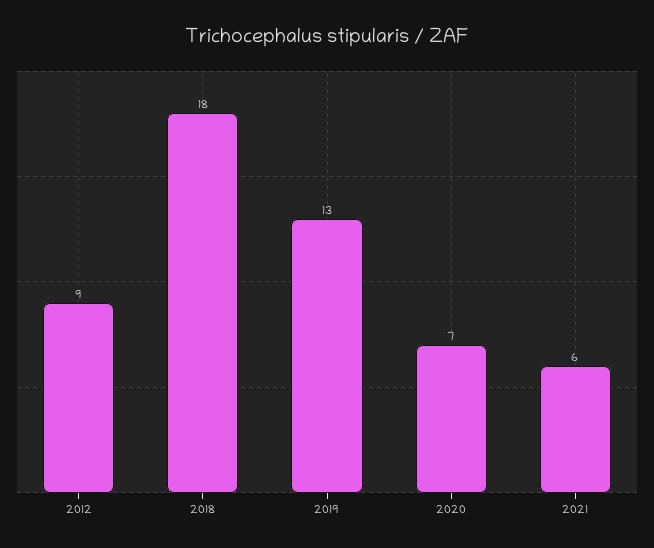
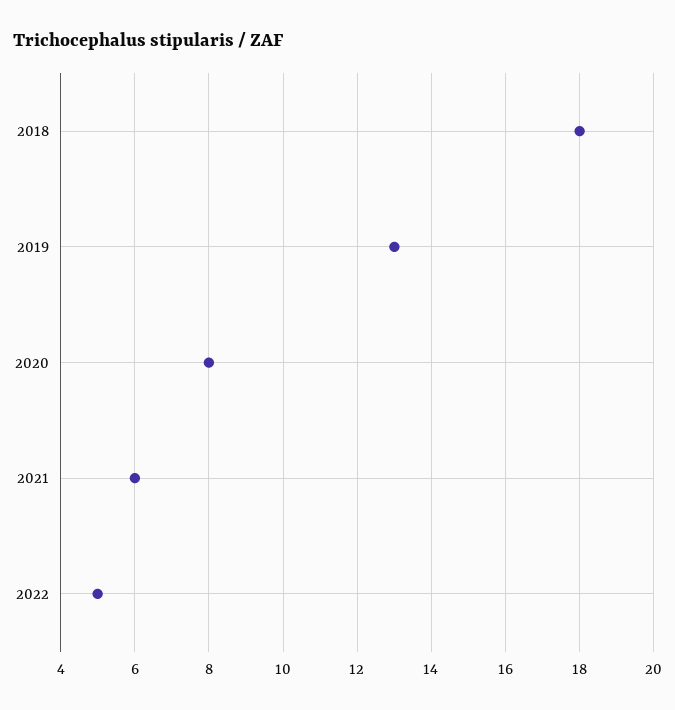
2012: 9 -> none
2020: 7 -> 8
2022: none -> 5

